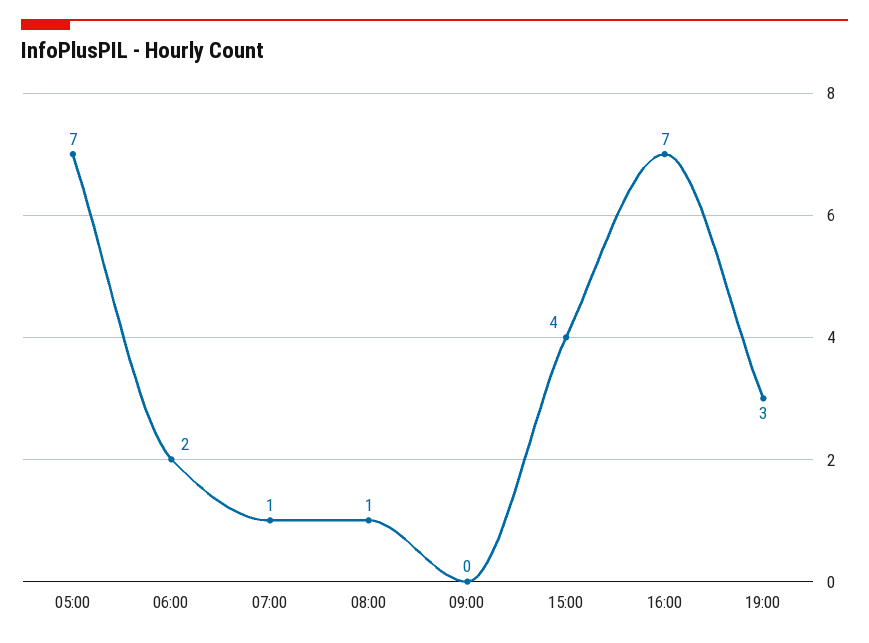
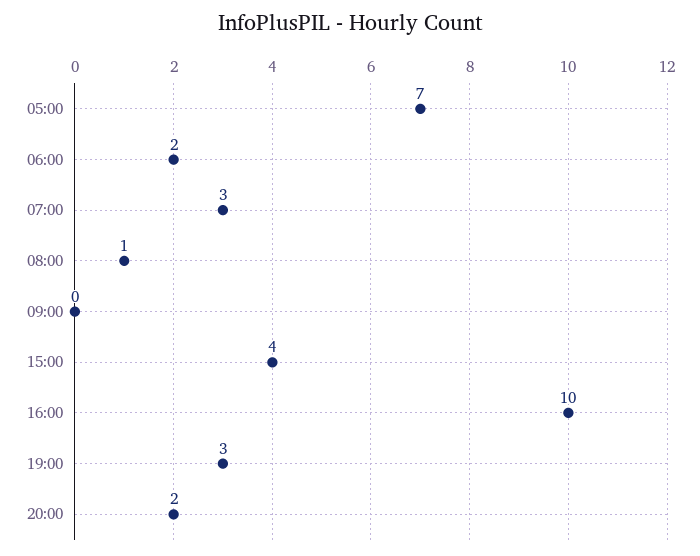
07:00: 1 -> 3
16:00: 7 -> 10
20:00: none -> 2

